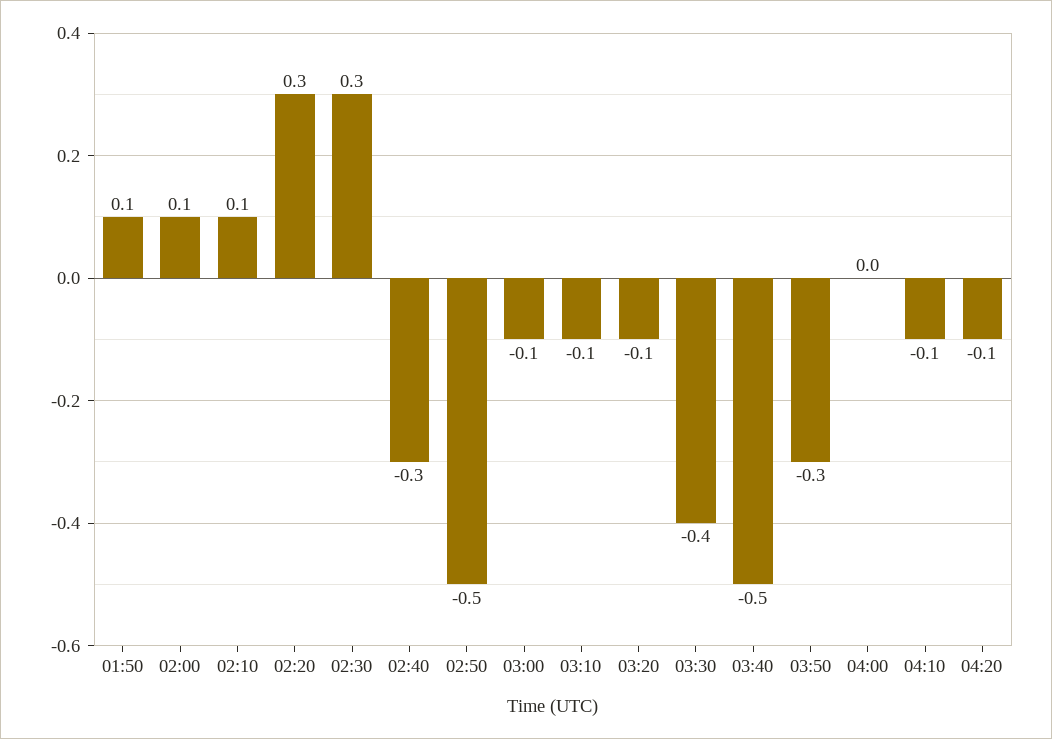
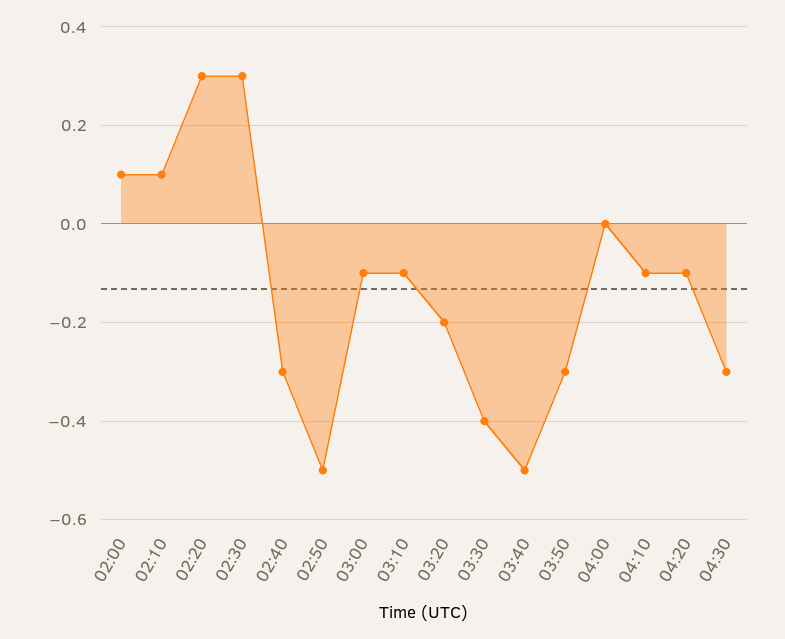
01:50: 0.1 -> none
03:20: -0.1 -> -0.2
04:30: none -> -0.3

